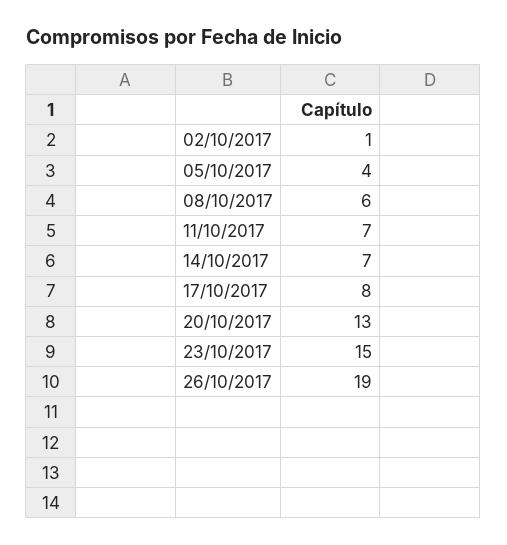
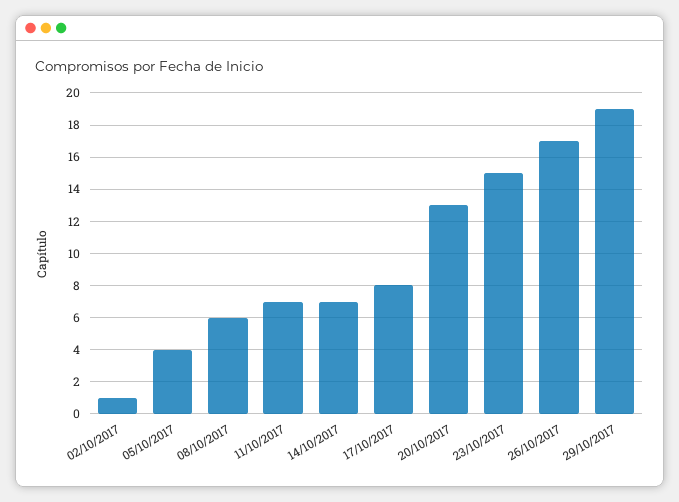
26/10/2017: 19 -> 17
29/10/2017: none -> 19

